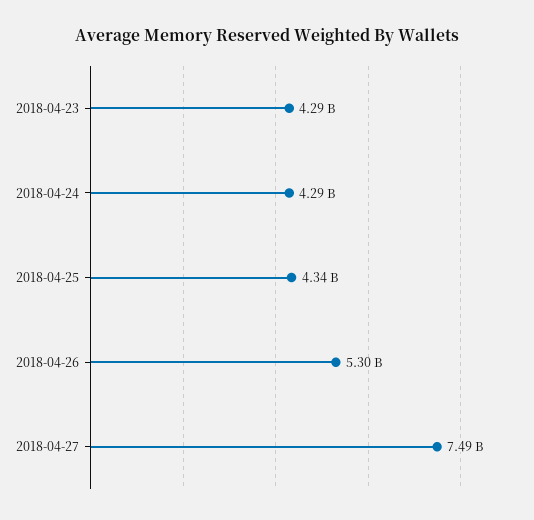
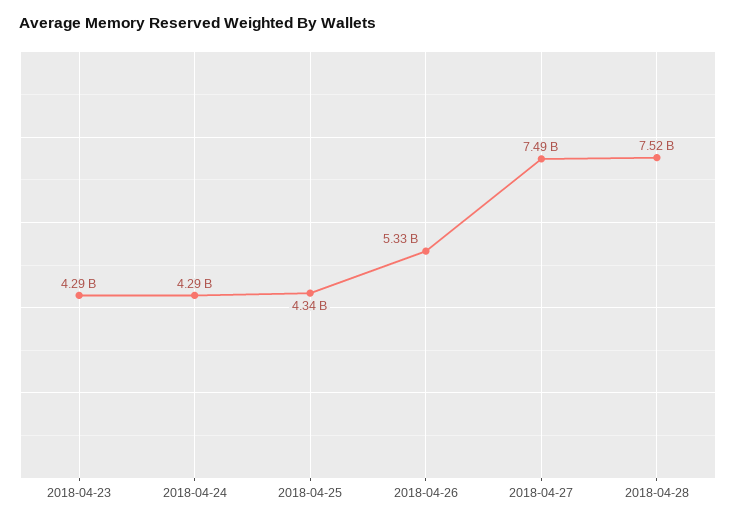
2018-04-26: 5300000000 -> 5330000000
2018-04-28: none -> 7520000000

